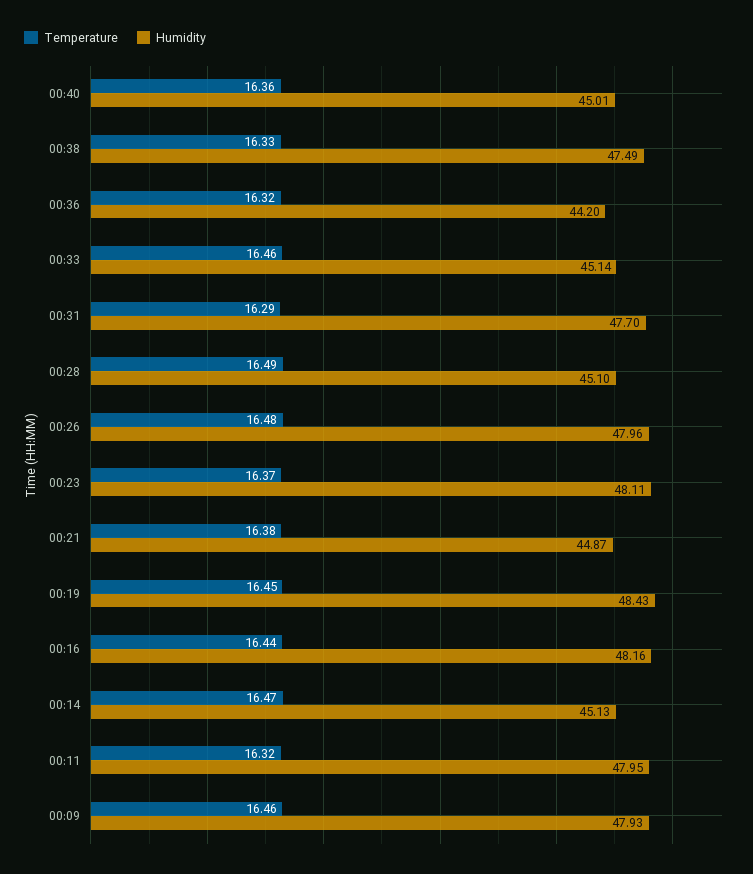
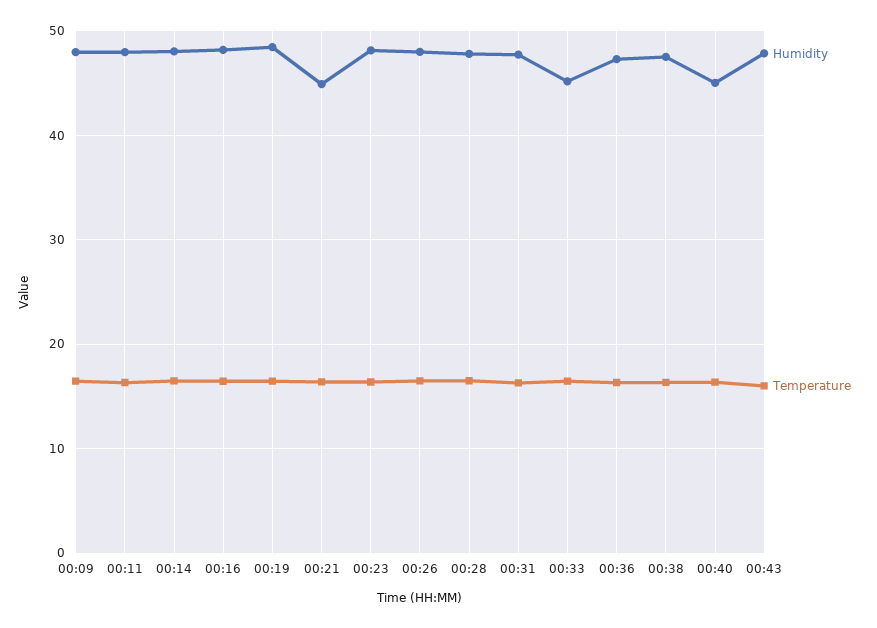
Humidity, 00:36: 44.2 -> 47
Humidity, 00:28: 45.1 -> 48
Humidity, 00:14: 45.13 -> 48
Humidity, 00:43: none -> 48
Temperature, 00:43: none -> 16

